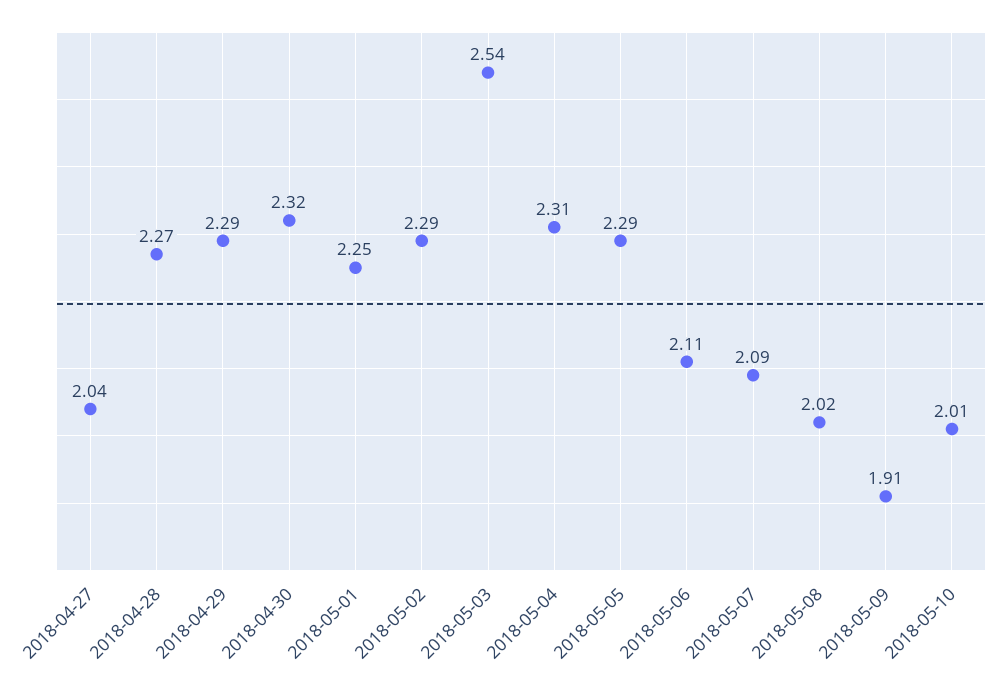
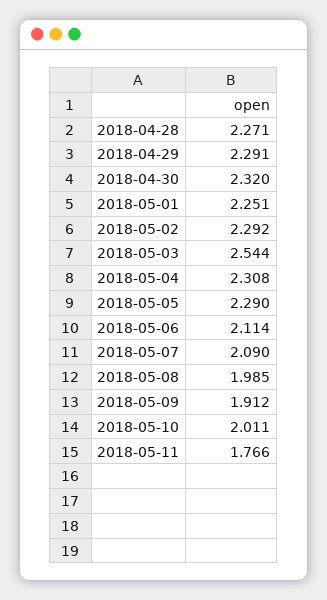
2018-04-27: 2.04 -> none
2018-05-08: 2.02 -> 1.985
2018-05-11: none -> 1.766

